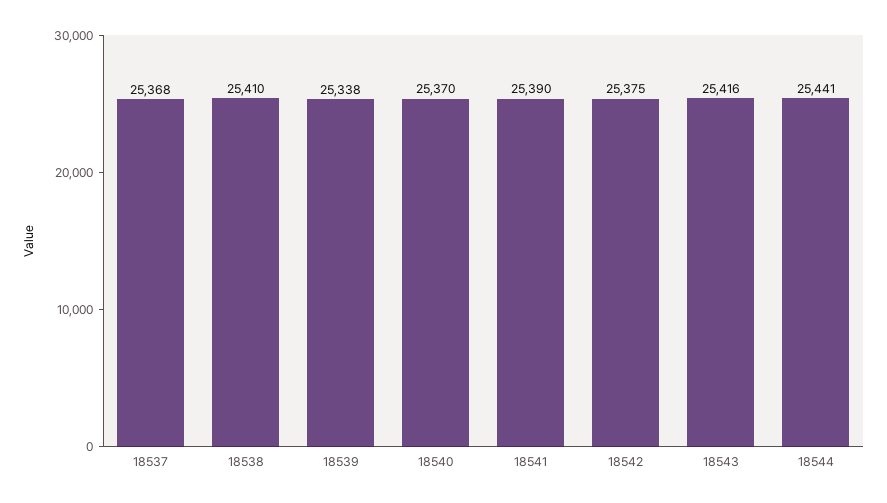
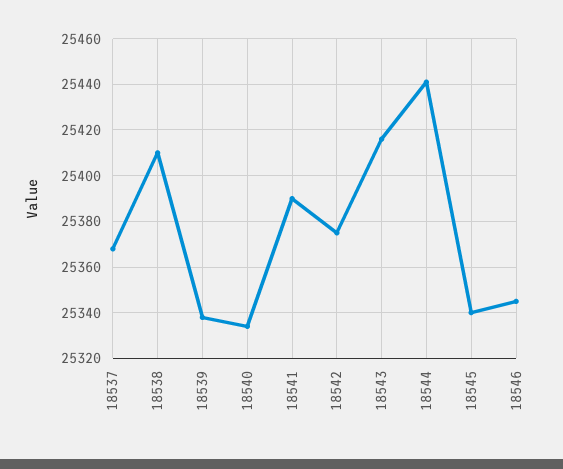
18540: 25370 -> 25335
18545: none -> 25340
18546: none -> 25345

